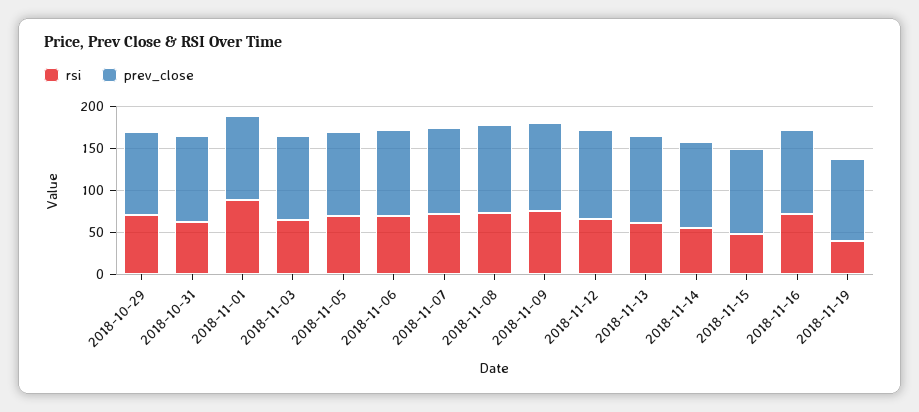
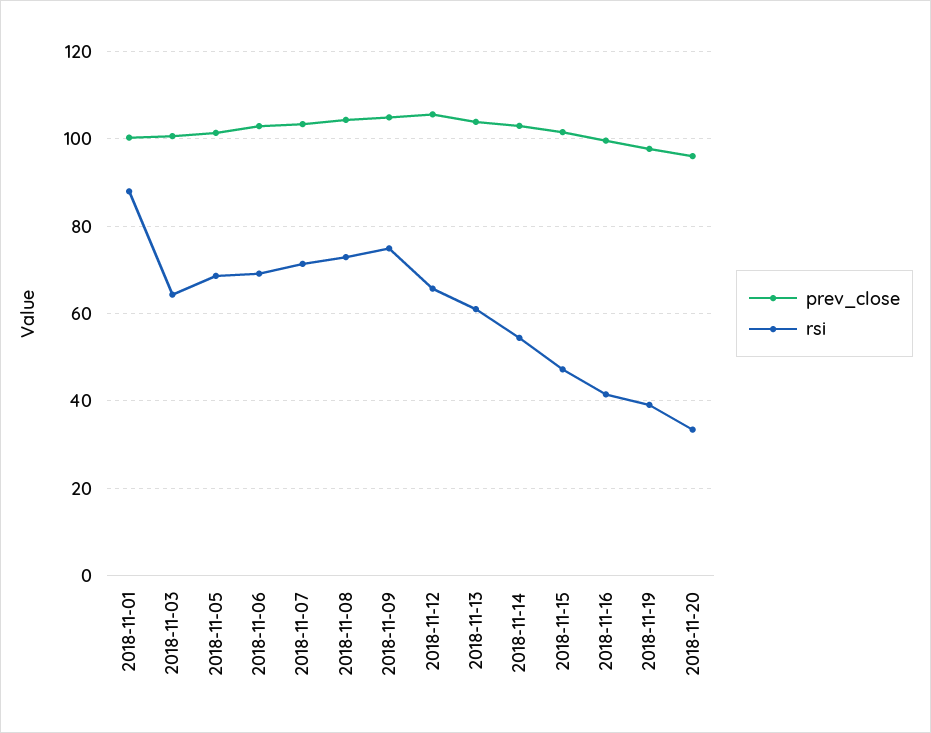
rsi, 2018-10-29: 70 -> none
prev_close, 2018-10-29: 100 -> none
rsi, 2018-10-31: 60 -> none
prev_close, 2018-10-31: 100 -> none
rsi, 2018-11-16: 70 -> 42
prev_close, 2018-11-20: none -> 96
rsi, 2018-11-20: none -> 34

